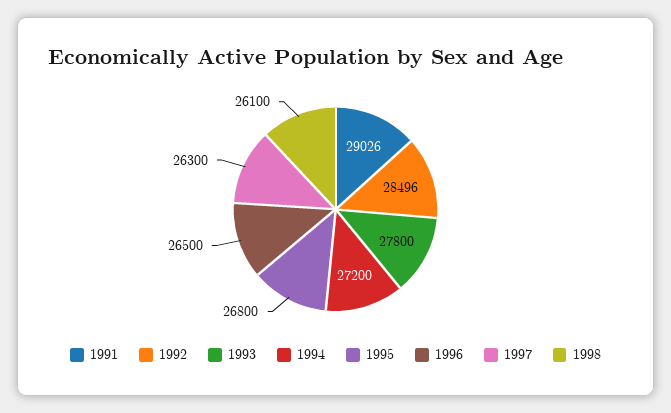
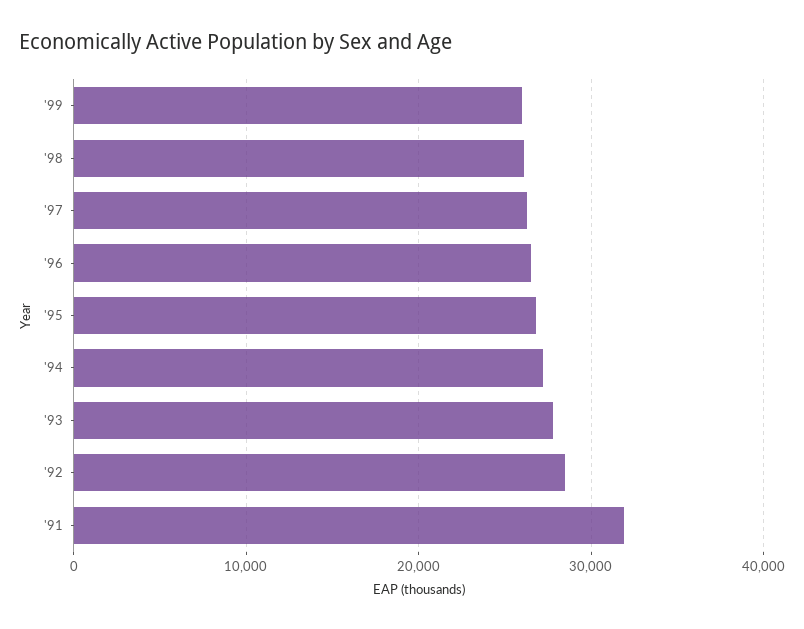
1991: 29026 -> 32000
'99: none -> 26000

